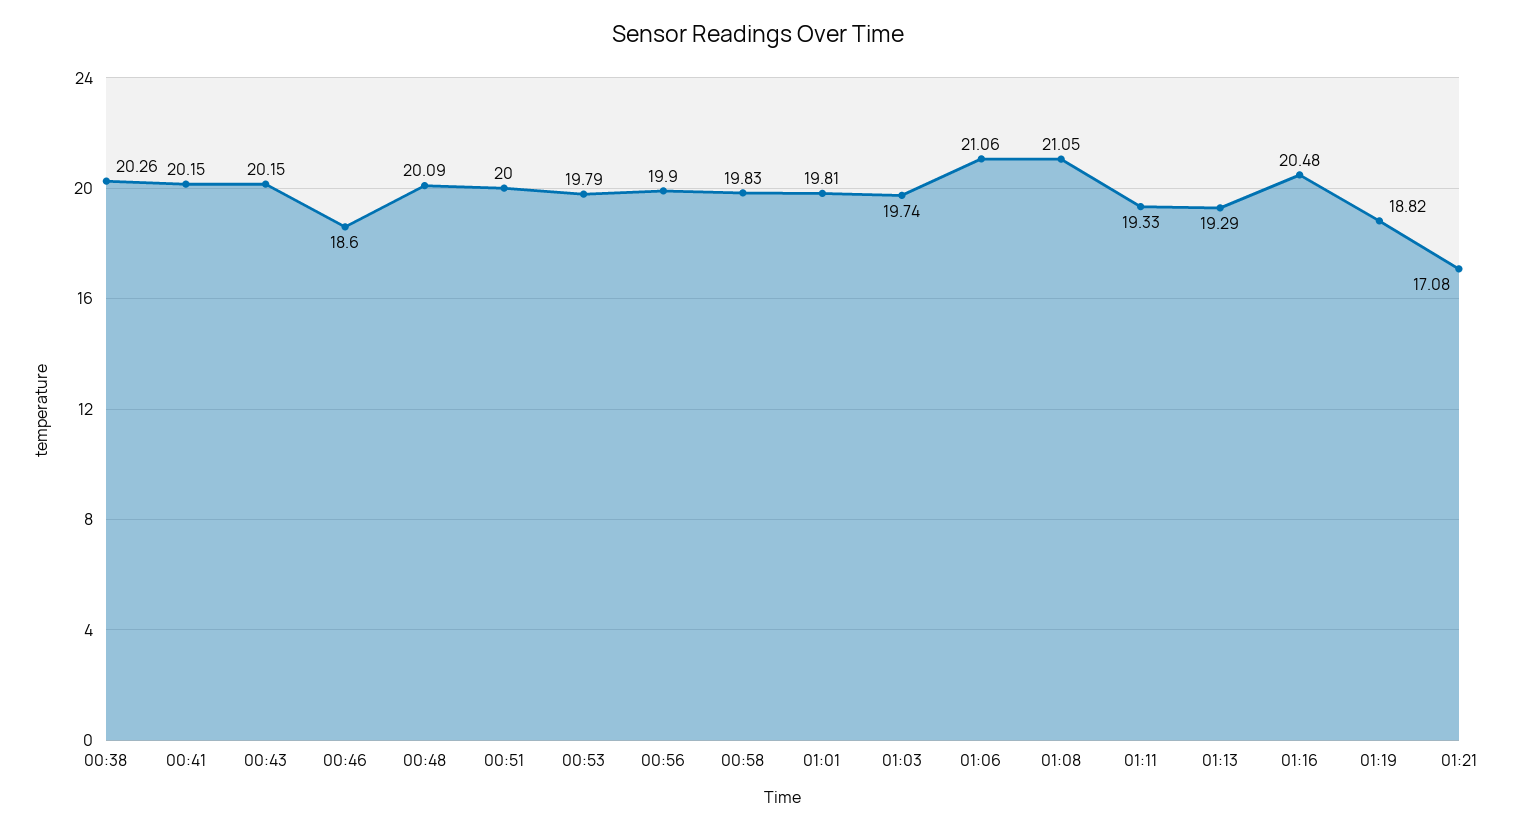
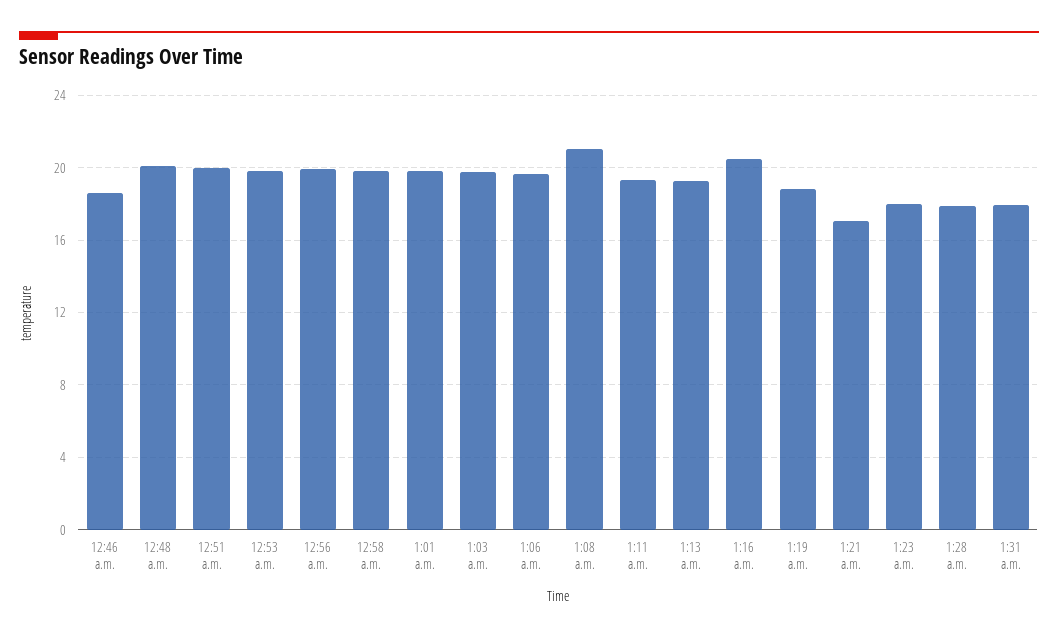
00:38: 20.26 -> none
00:41: 20.15 -> none
00:43: 20.15 -> none
01:06: 21.06 -> 19.5
1:23 a.m.: none -> 18
1:28 a.m.: none -> 18
1:31 a.m.: none -> 18

